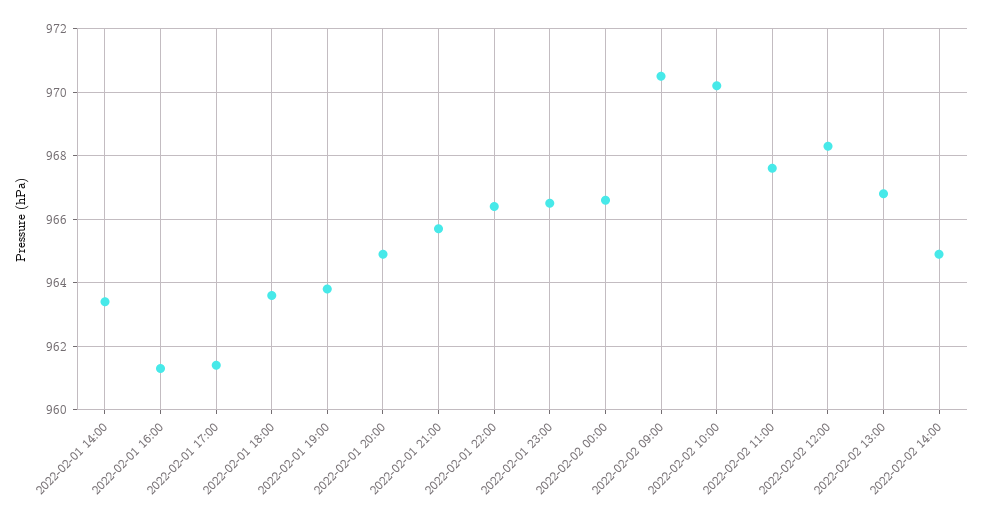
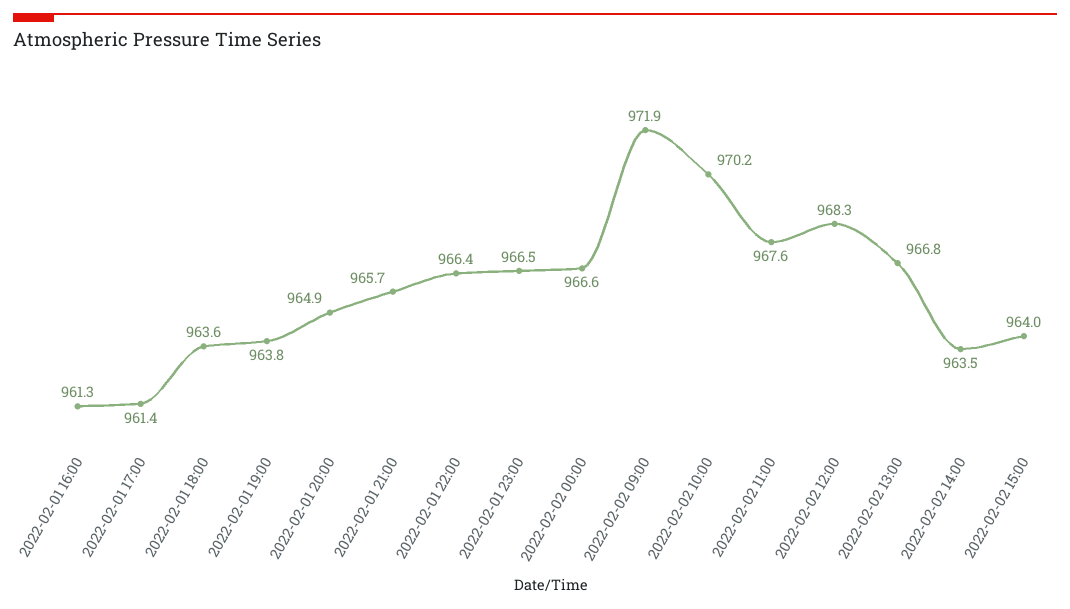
2022-02-01 14:00: 963.5 -> none
2022-02-02 09:00: 970.5 -> 971.9
2022-02-02 14:00: 965 -> 963.5
2022-02-02 15:00: none -> 964

